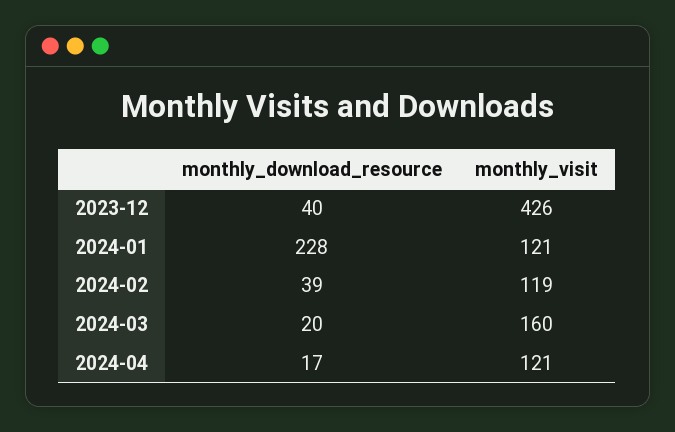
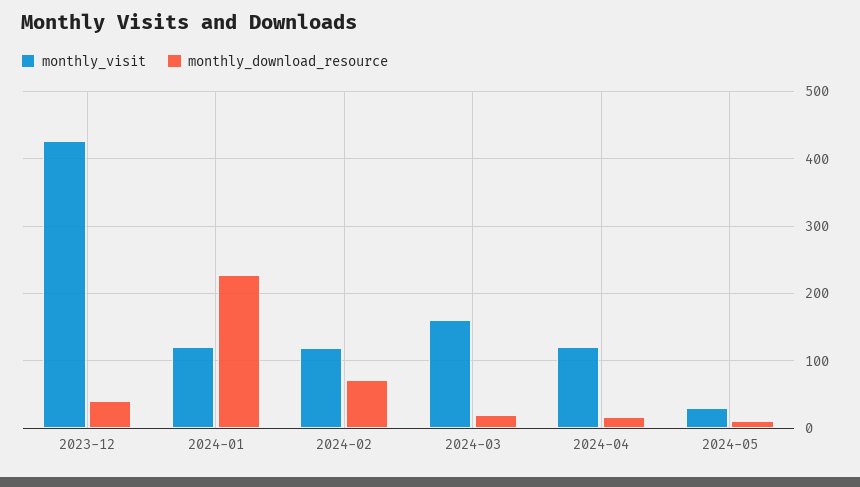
monthly_download_resource, 2024-02: 39 -> 70
monthly_visit, 2024-05: none -> 30
monthly_download_resource, 2024-05: none -> 10

